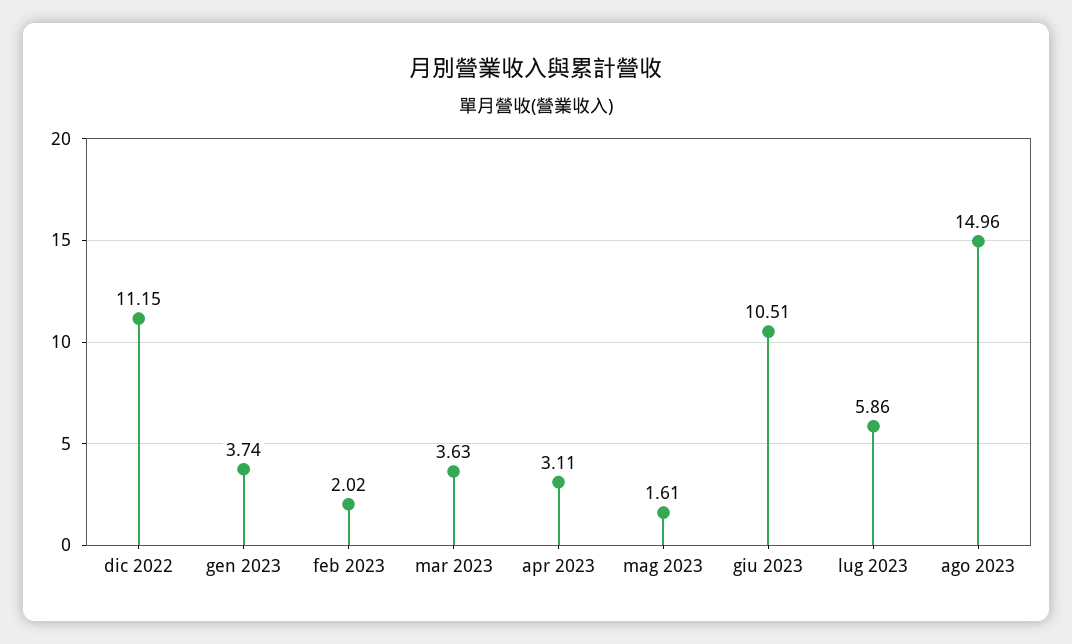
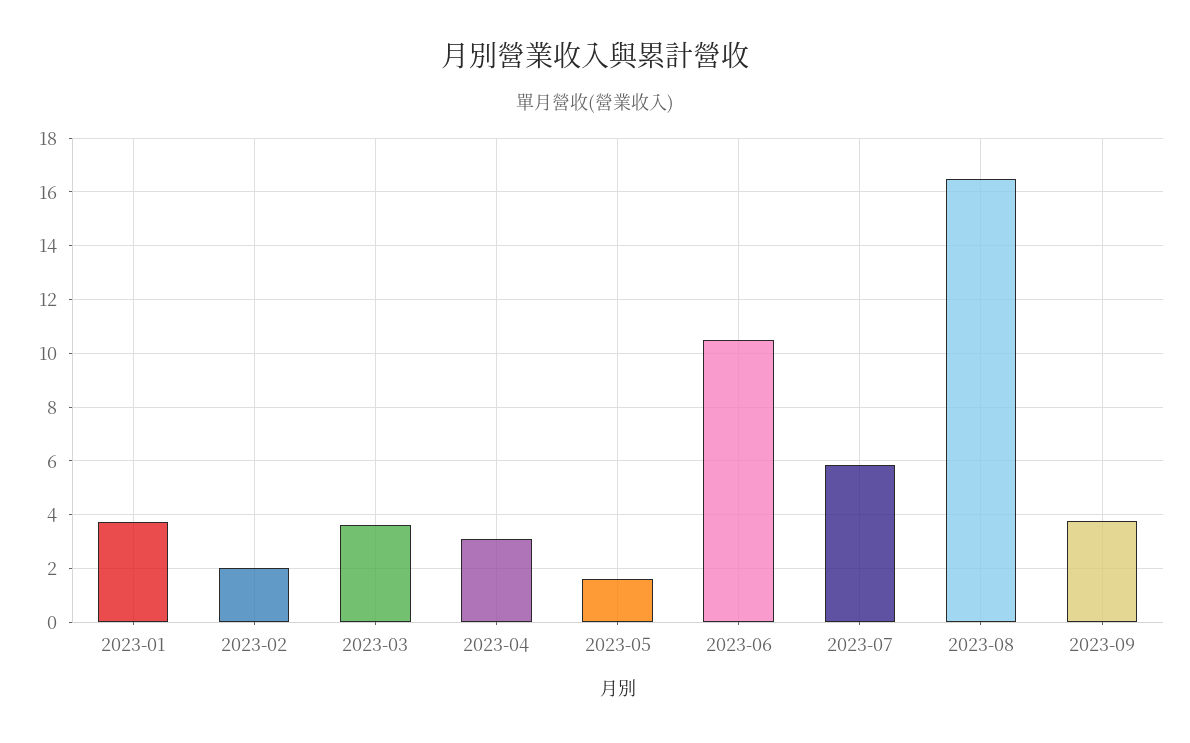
dic 2022: 11.15 -> none
ago 2023: 14.96 -> 16.5
2023-09: none -> 3.75

